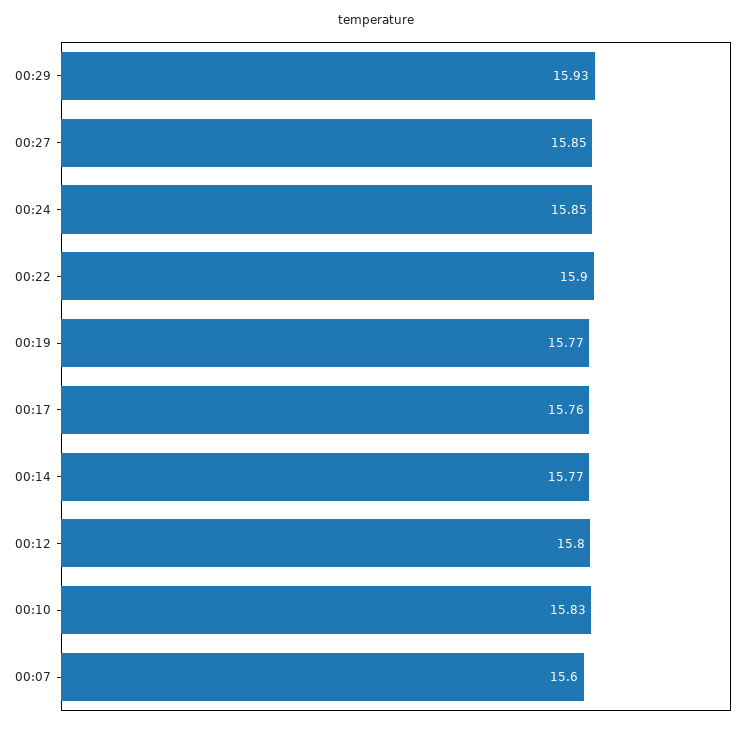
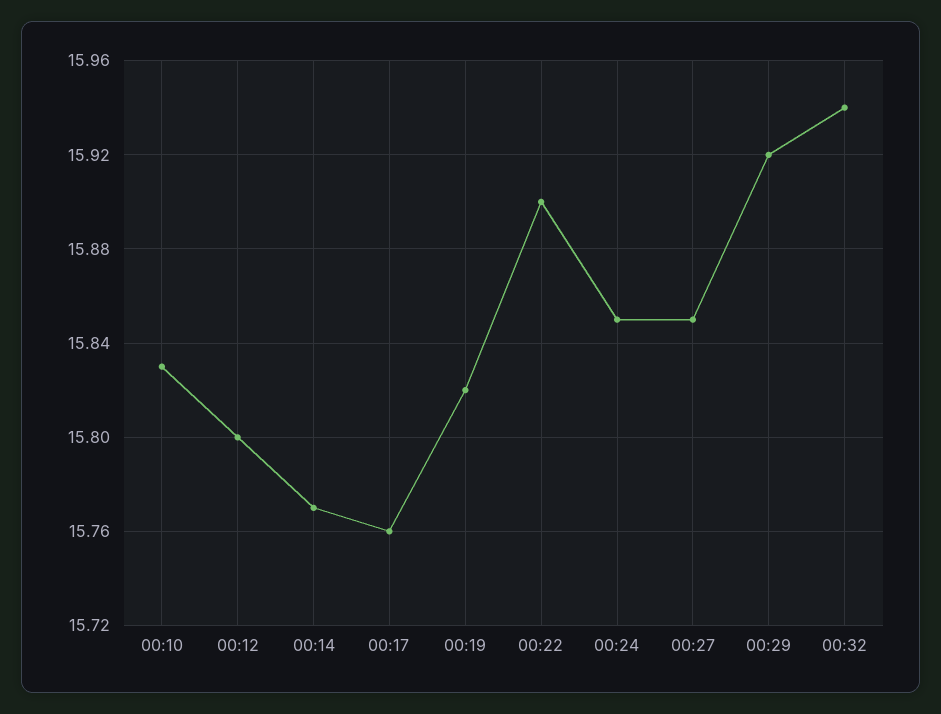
00:29: 15.93 -> 15.92
00:19: 15.77 -> 15.82
00:07: 15.6 -> none
00:32: none -> 15.94

